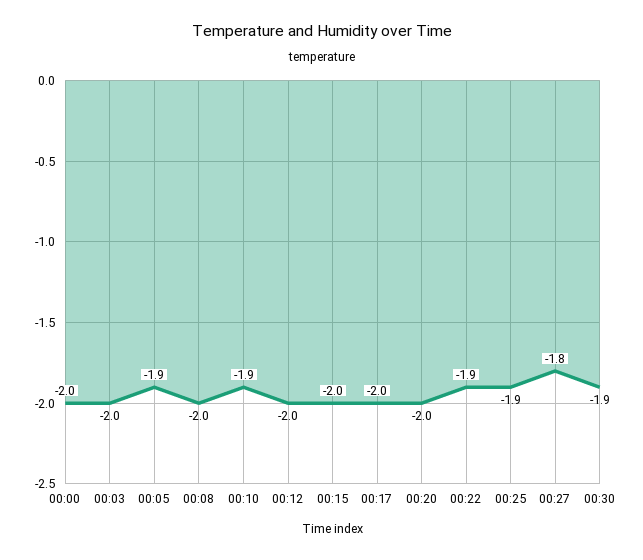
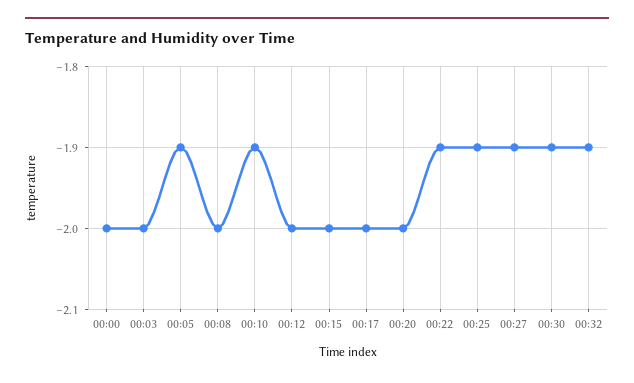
00:27: -1.8 -> -1.9
00:32: none -> -1.9

